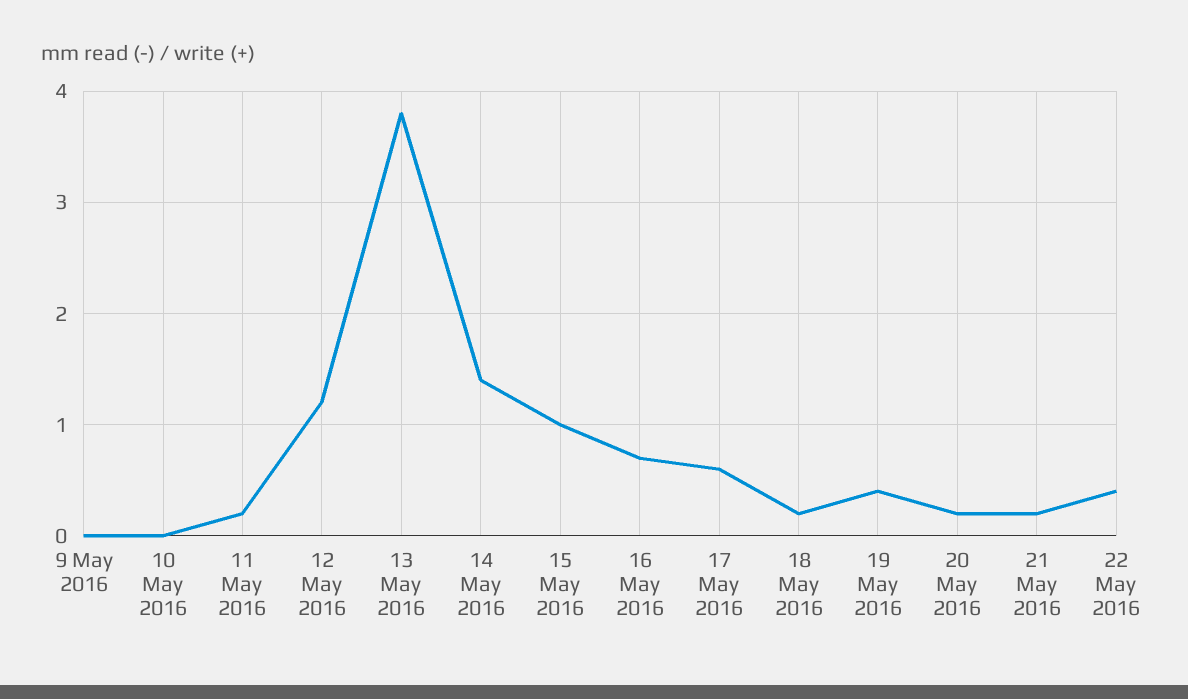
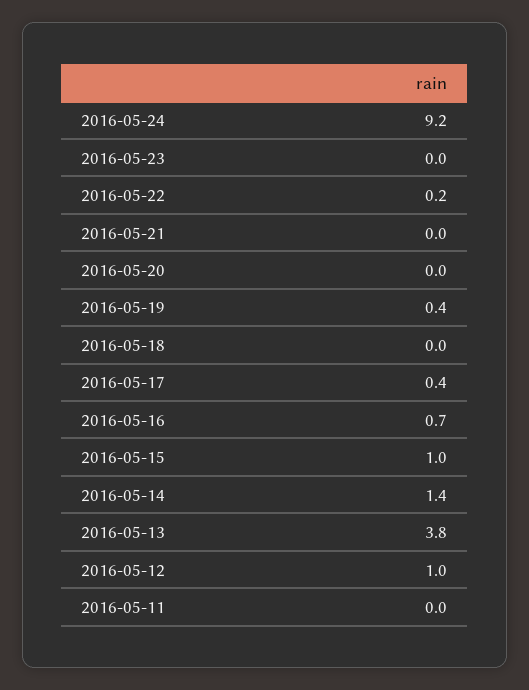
9 May 2016: 0 -> none
10 May 2016: 0 -> none
11 May 2016: 0.2 -> 0
12 May 2016: 1.2 -> 1
17 May 2016: 0.6 -> 0.4
18 May 2016: 0.2 -> 0
20 May 2016: 0.2 -> 0
21 May 2016: 0.2 -> 0
22 May 2016: 0.4 -> 0.2
2016-05-24: none -> 9.2
2016-05-23: none -> 0

